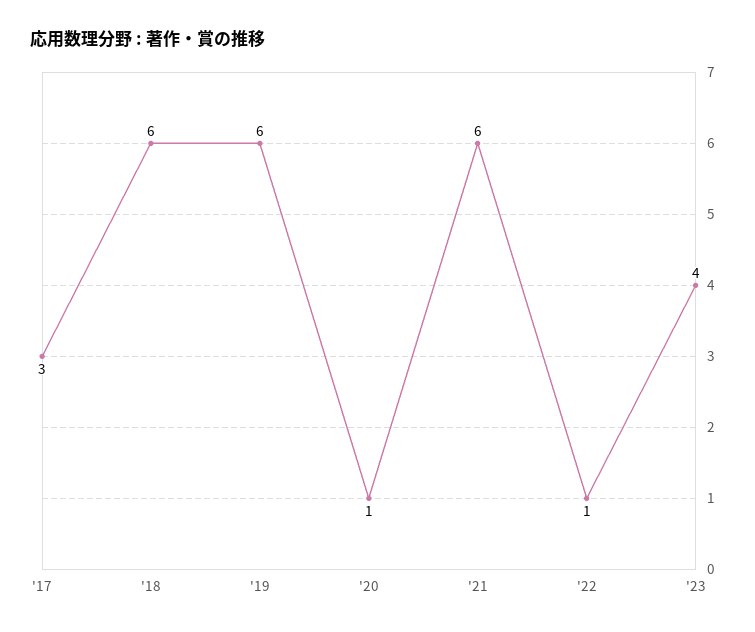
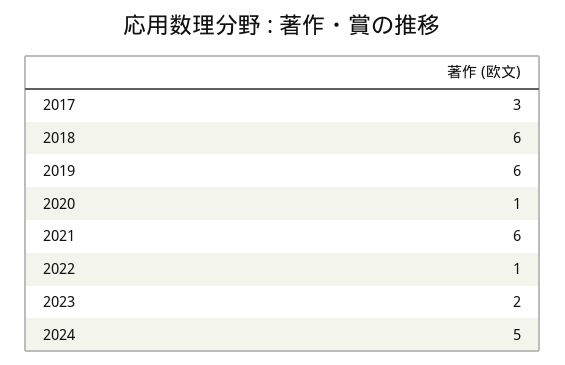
'23: 4 -> 2
2024: none -> 5

